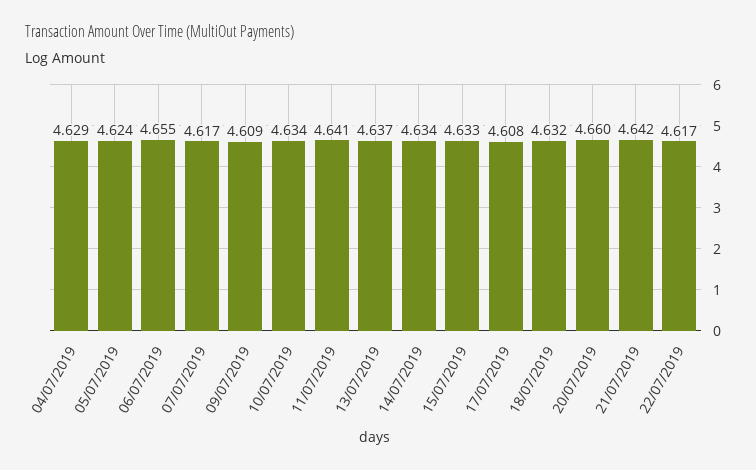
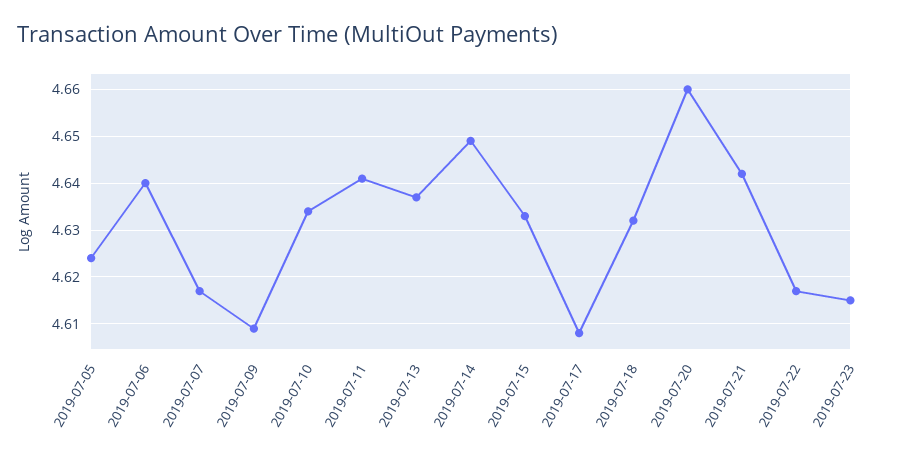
04/07/2019: 4.629 -> none
06/07/2019: 4.655 -> 4.64
14/07/2019: 4.634 -> 4.65
2019-07-23: none -> 4.615

